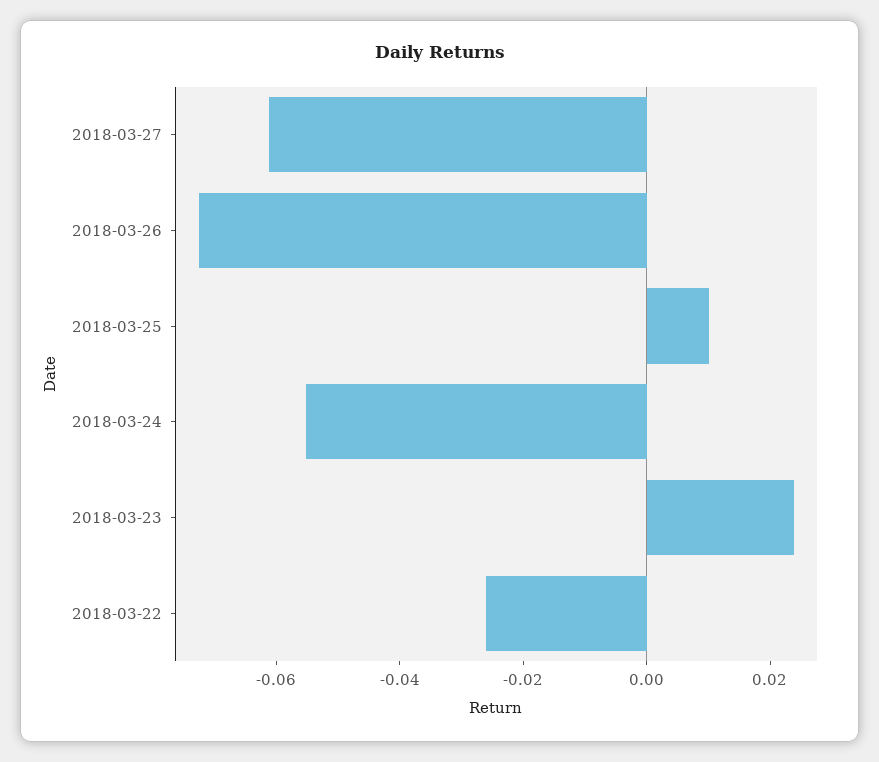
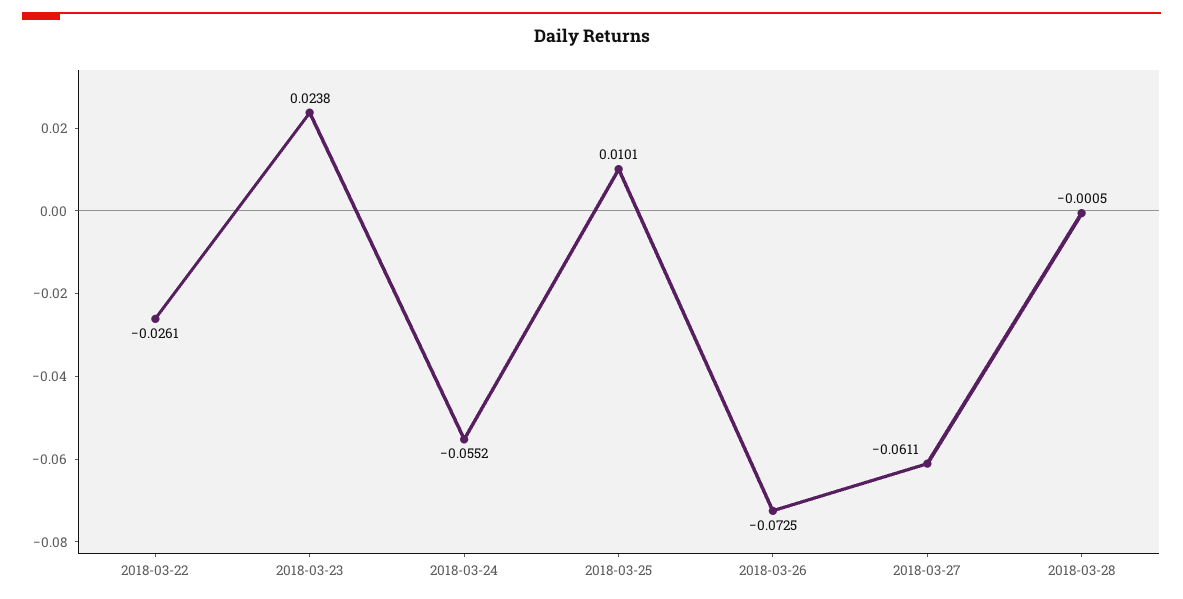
2018-03-28: none -> -0.0005

